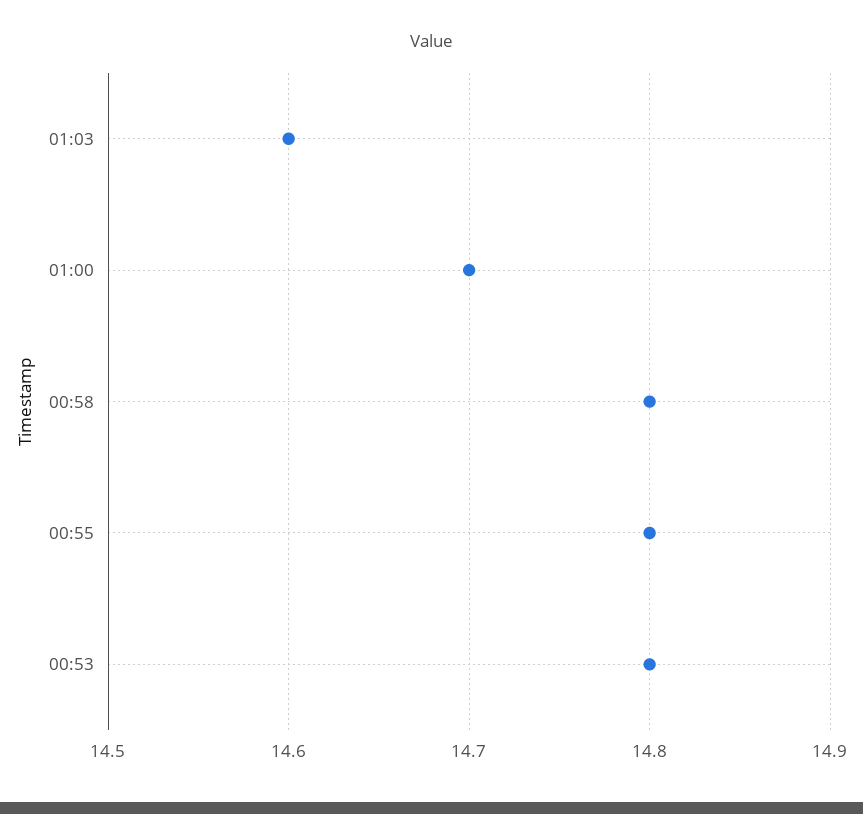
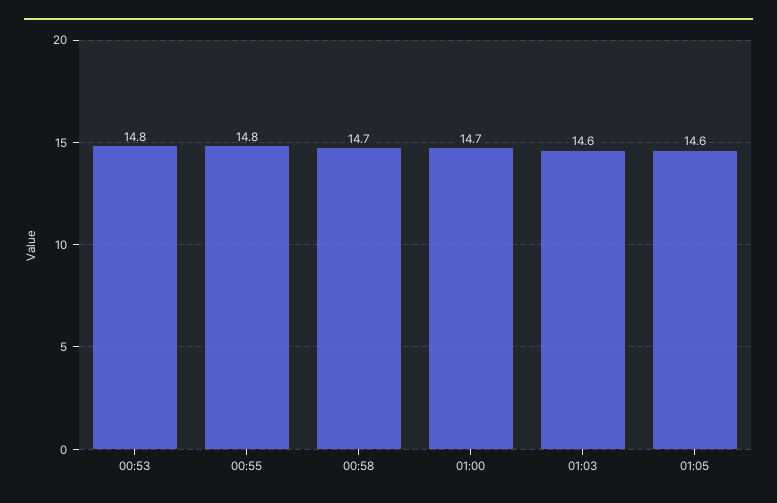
00:58: 14.8 -> 14.7
01:05: none -> 14.6

